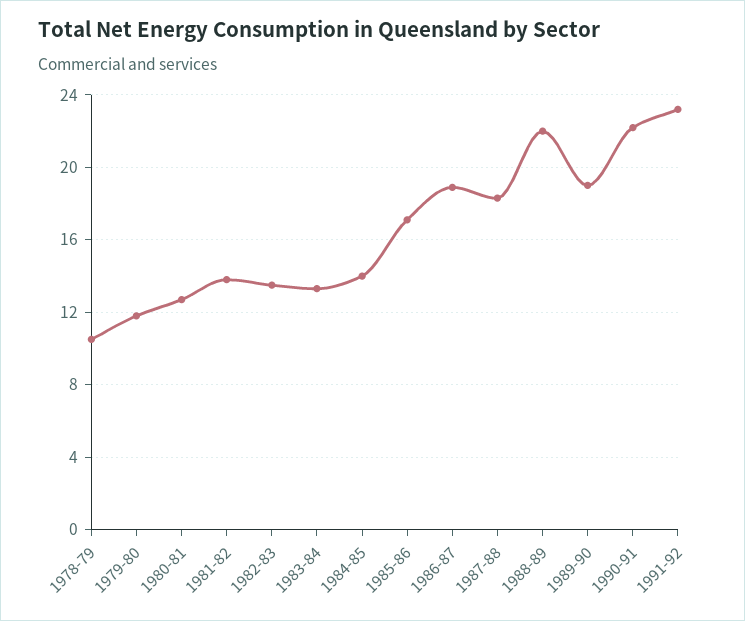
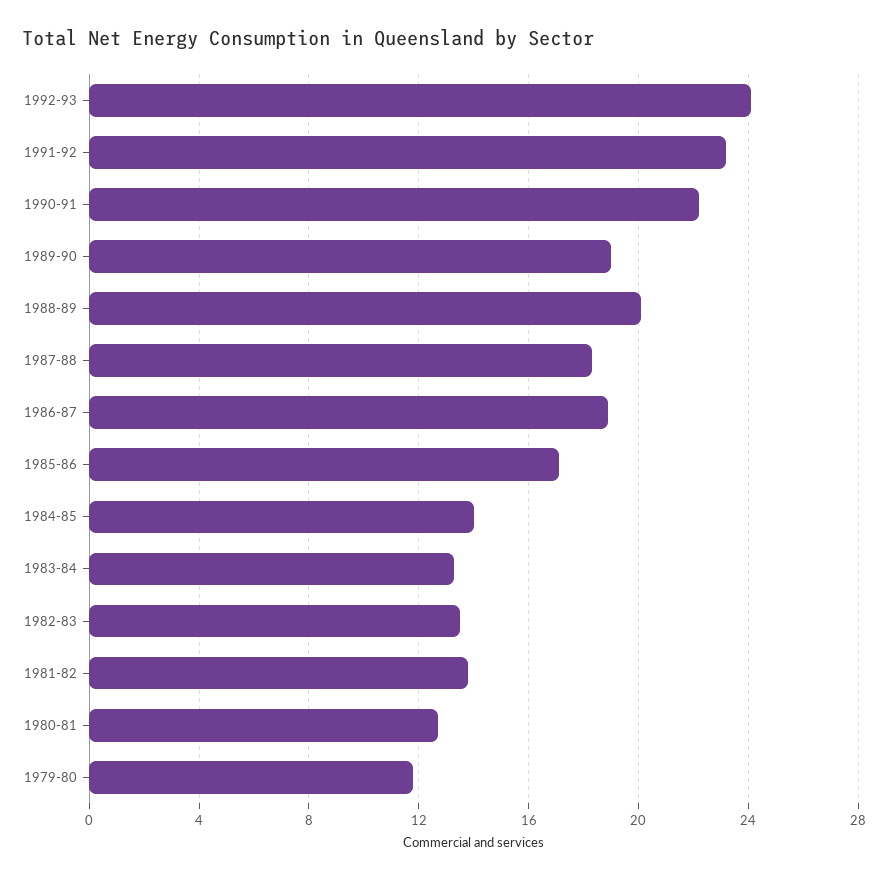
1978-79: 10.5 -> none
1988-89: 22 -> 20
1992-93: none -> 24

